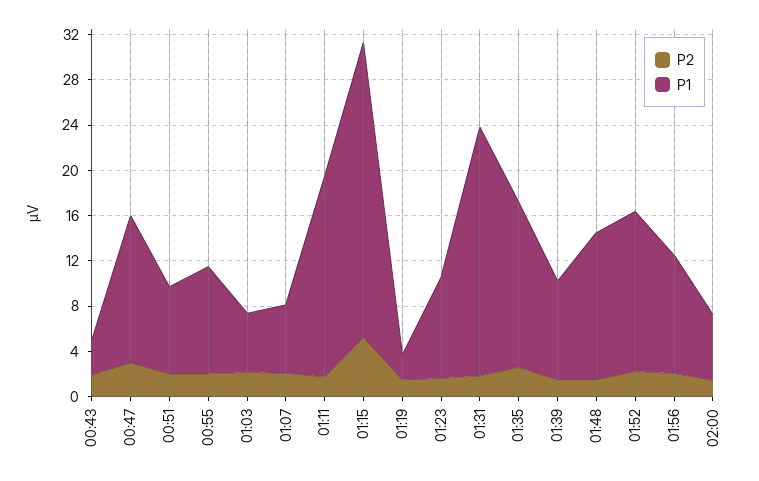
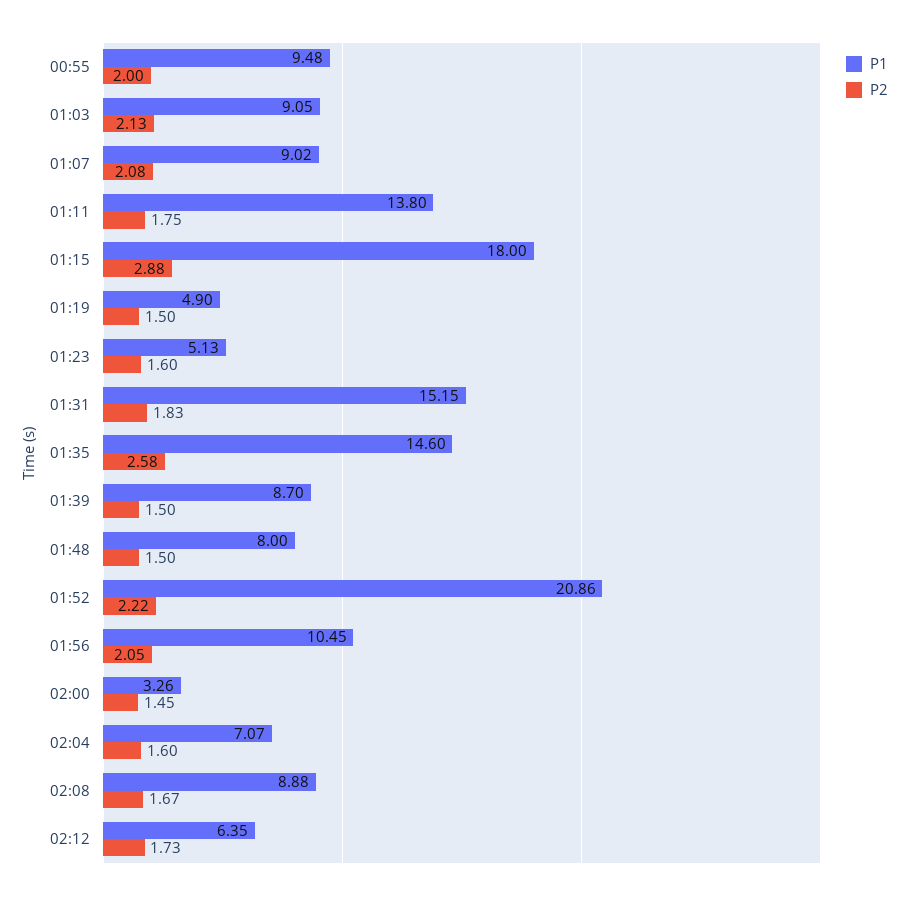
P2, 00:43: 2 -> none
P1, 00:43: 3 -> none
P2, 00:47: 3 -> none
P1, 00:47: 13 -> none
P2, 00:51: 2 -> none
P1, 00:51: 8 -> none
P1, 01:03: 5 -> 9.05
P1, 01:07: 6 -> 9.02
P1, 01:11: 18 -> 13.8
P2, 01:15: 5 -> 2.88
P1, 01:15: 26 -> 18
P1, 01:19: 2 -> 4.9
P1, 01:23: 9 -> 5.13
P1, 01:31: 22 -> 15.15
P1, 01:48: 13 -> 8
P1, 01:52: 14 -> 20.86
P1, 02:00: 6 -> 3.26
P1, 02:04: none -> 7.07
P2, 02:04: none -> 1.6
P1, 02:08: none -> 8.88
P2, 02:08: none -> 1.67
P1, 02:12: none -> 6.35
P2, 02:12: none -> 1.73

